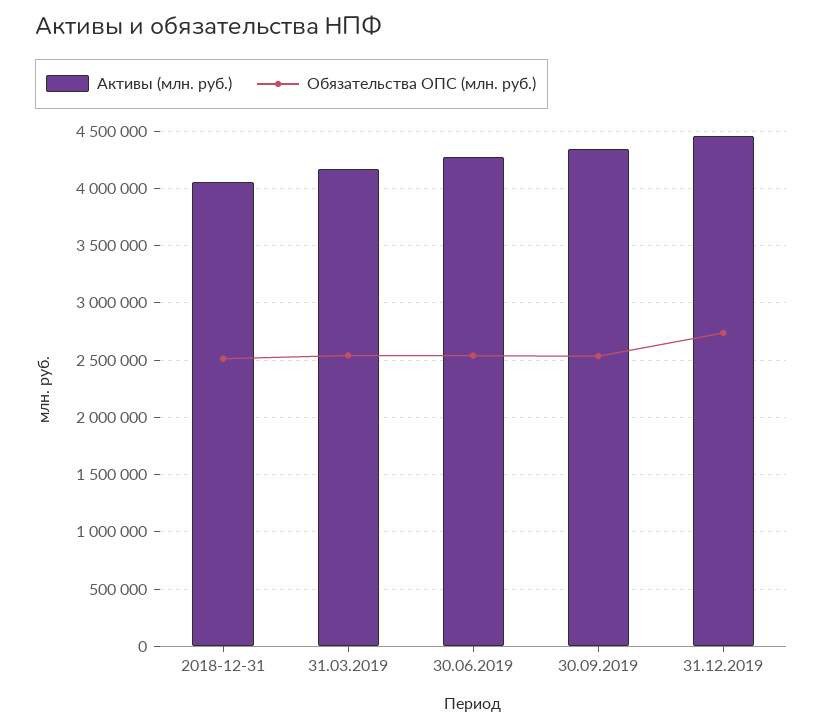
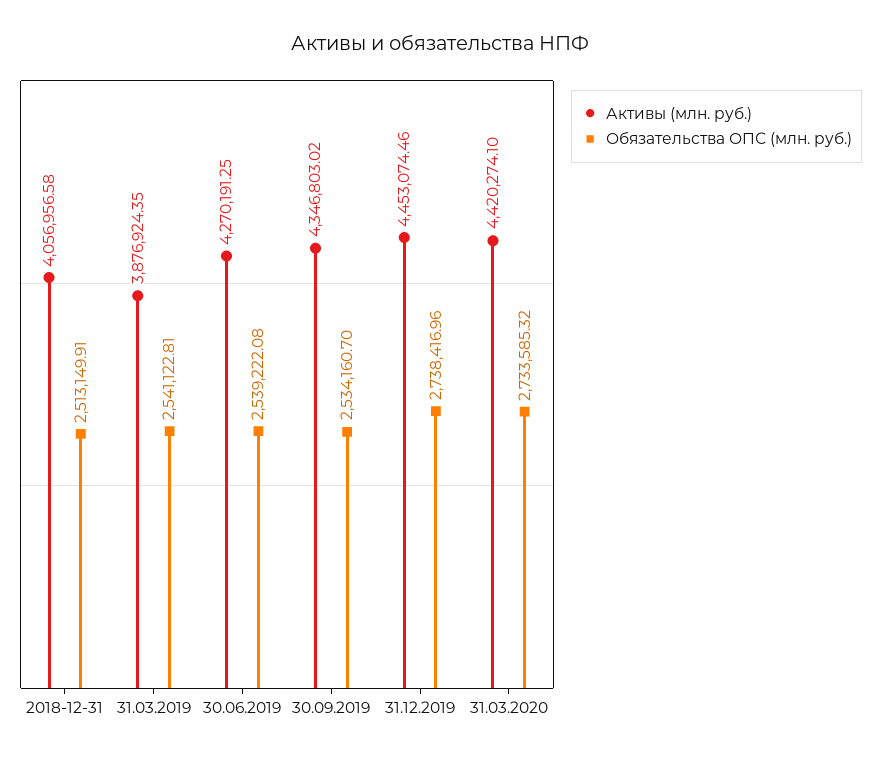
Активы (млн. руб.), 31.03.2019: 4200000 -> 3876924.35
Активы (млн. руб.), 31.03.2020: none -> 4420274.1
Обязательства ОПС (млн. руб.), 31.03.2020: none -> 2733585.32

